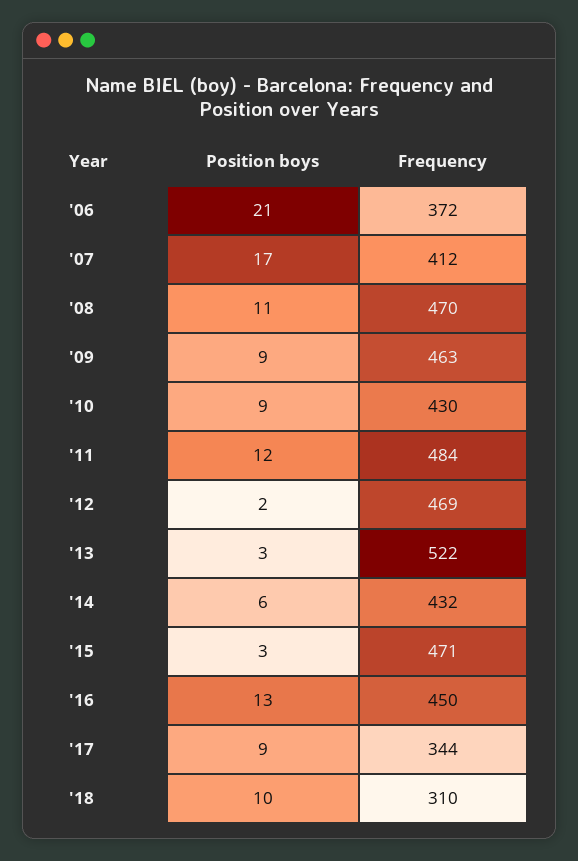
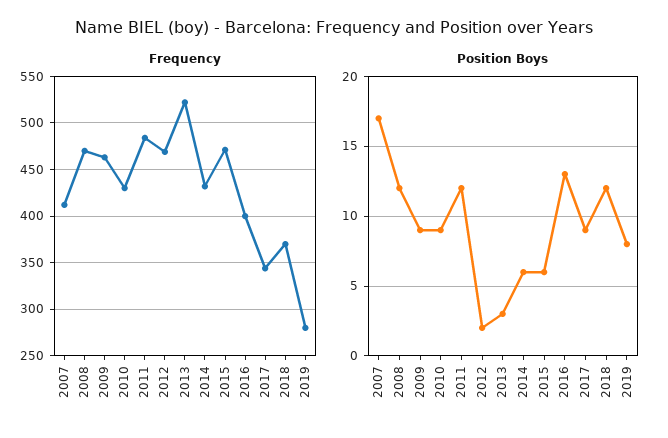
Position boys, '06: 21 -> none
Frequency, '06: 372 -> none
Position boys, '08: 11 -> 12
Position boys, '15: 3 -> 6
Frequency, '16: 450 -> 400
Position boys, '18: 10 -> 12
Frequency, '18: 310 -> 370
Frequency, 2019: none -> 280
Position boys, 2019: none -> 8

